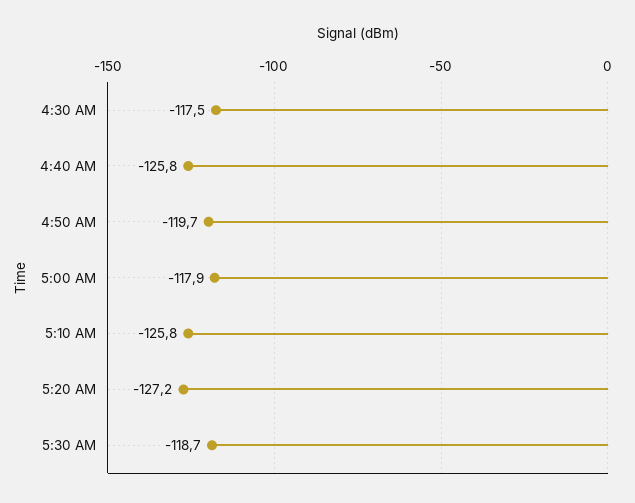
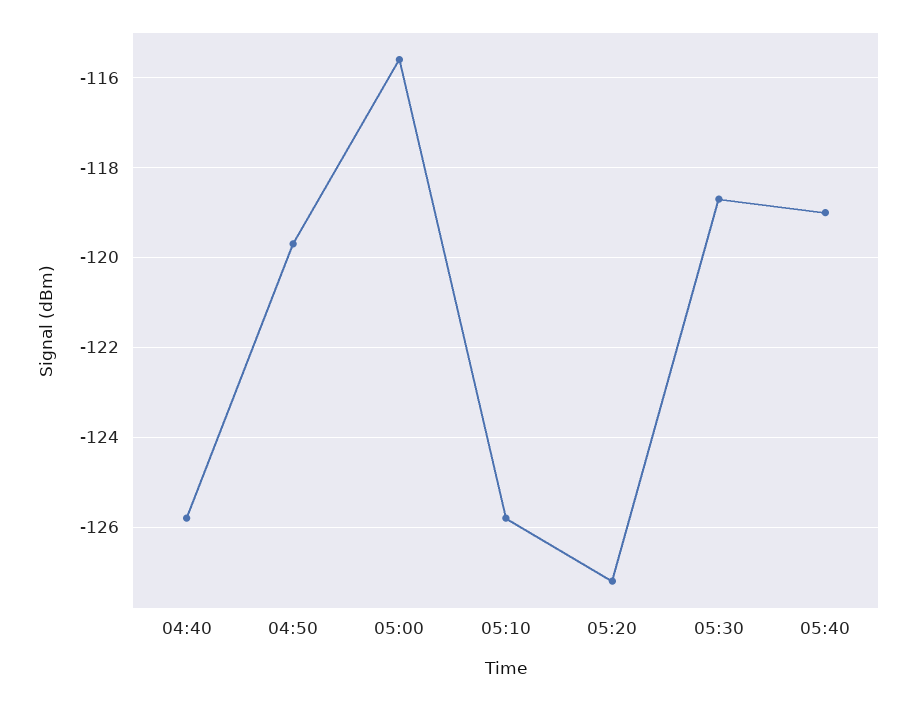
4:30 AM: -117.5 -> none
5:00 AM: -117.9 -> -115.5
05:40: none -> -119

